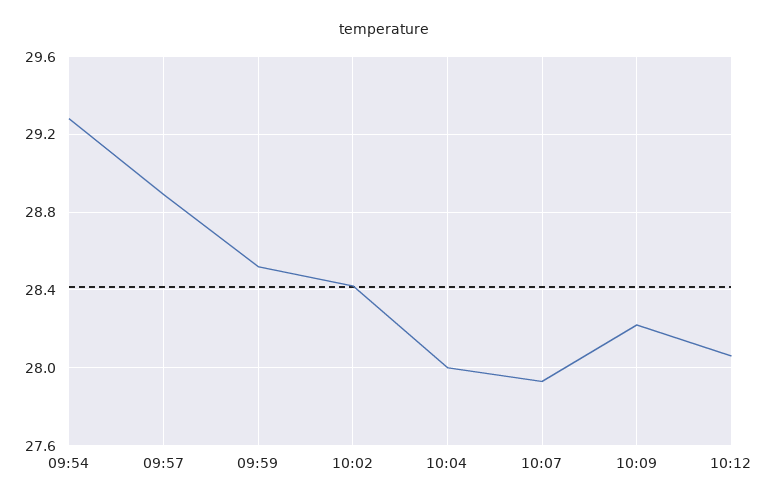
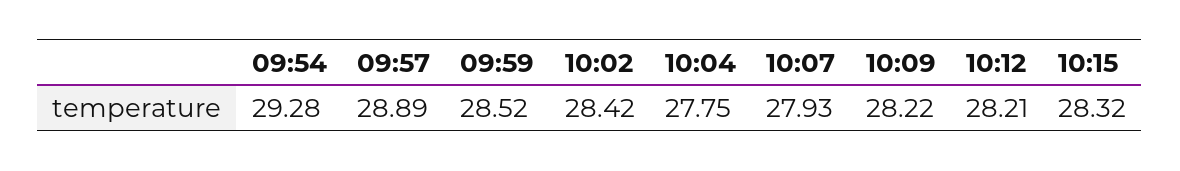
10:04: 28 -> 27.75
10:12: 28.05 -> 28.21
10:15: none -> 28.32

